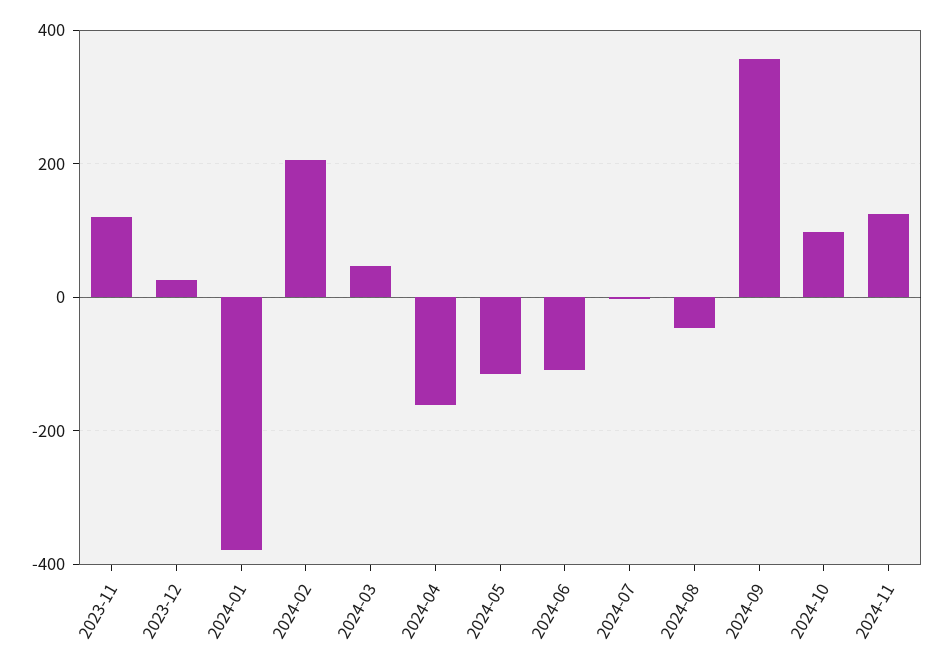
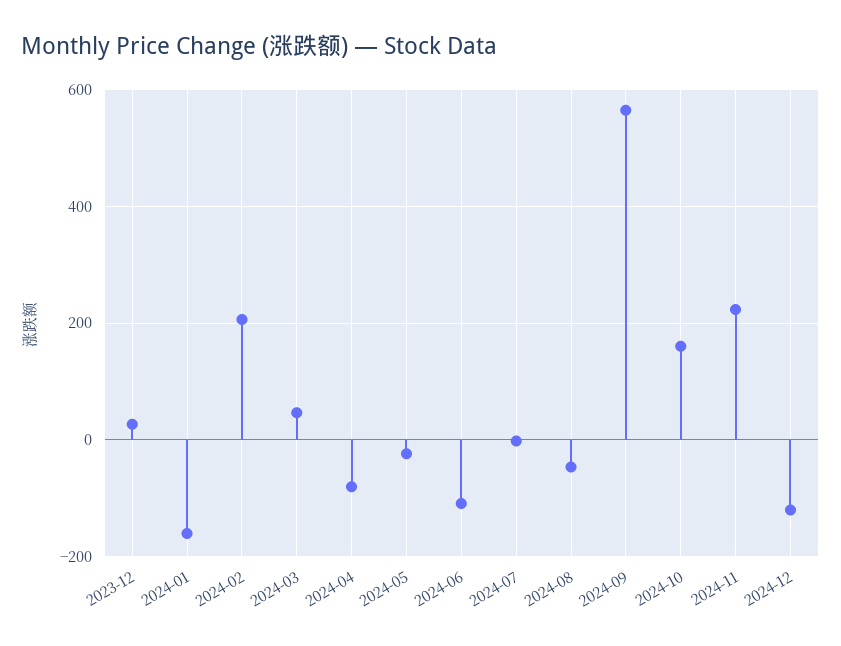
2023-11: 120 -> none
2024-01: -380 -> -160
2024-04: -160 -> -80
2024-05: -120 -> -20
2024-09: 360 -> 560
2024-10: 100 -> 160
2024-11: 120 -> 220
2024-12: none -> -120

